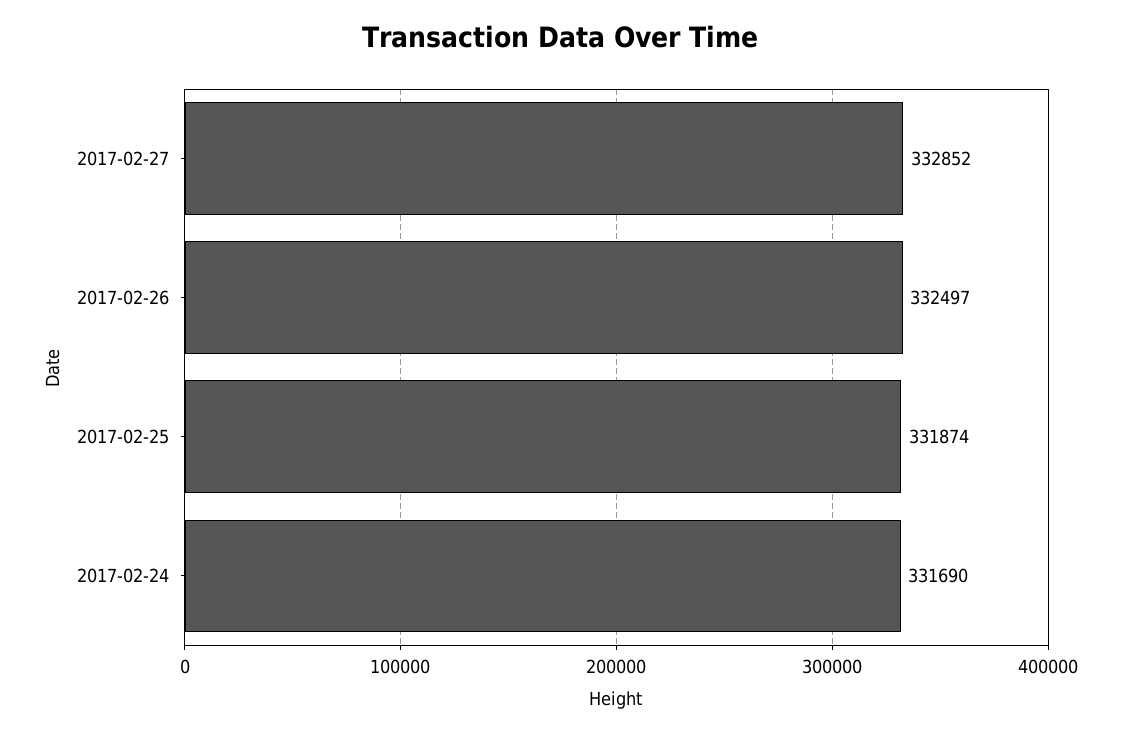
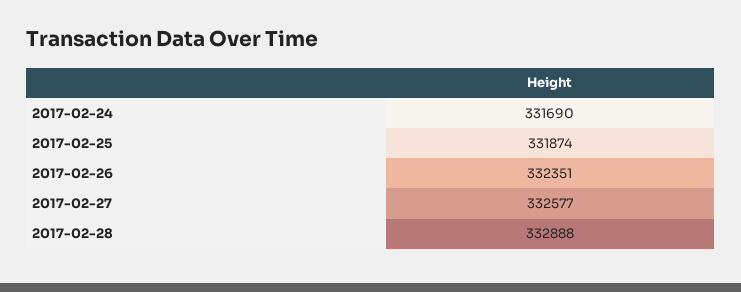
2017-02-27: 332852 -> 332577
2017-02-26: 332497 -> 332351
2017-02-28: none -> 332888

